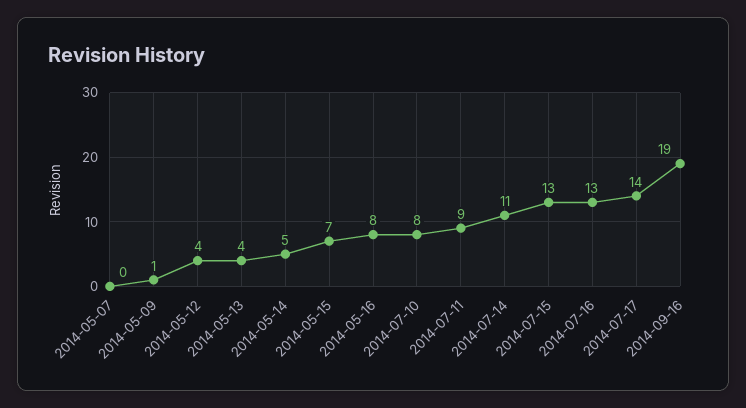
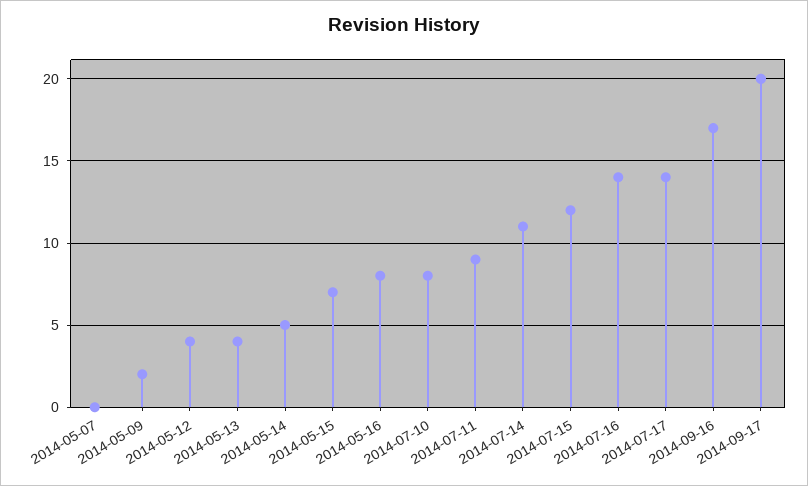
2014-05-09: 1 -> 2
2014-07-15: 13 -> 12
2014-07-16: 13 -> 14
2014-09-16: 19 -> 17
2014-09-17: none -> 20

